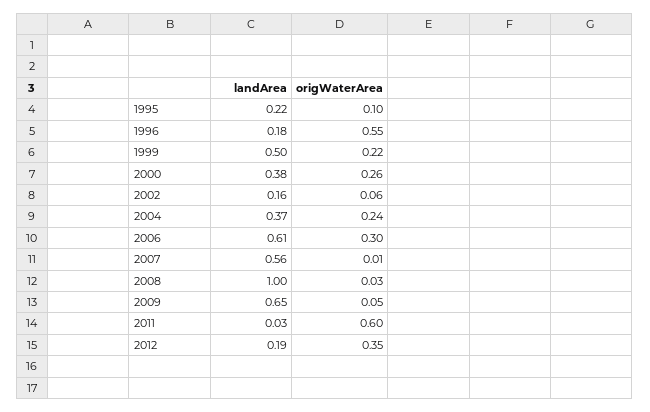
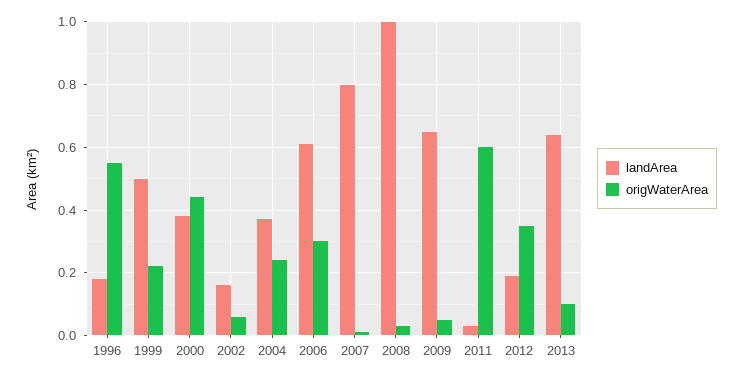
landArea, 1995: 0.22 -> none
origWaterArea, 1995: 0.1 -> none
origWaterArea, 2000: 0.26 -> 0.45
landArea, 2007: 0.56 -> 0.8
landArea, 2013: none -> 0.65
origWaterArea, 2013: none -> 0.1

